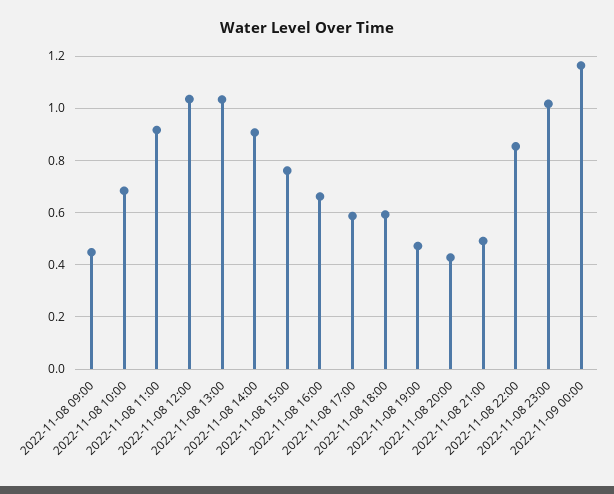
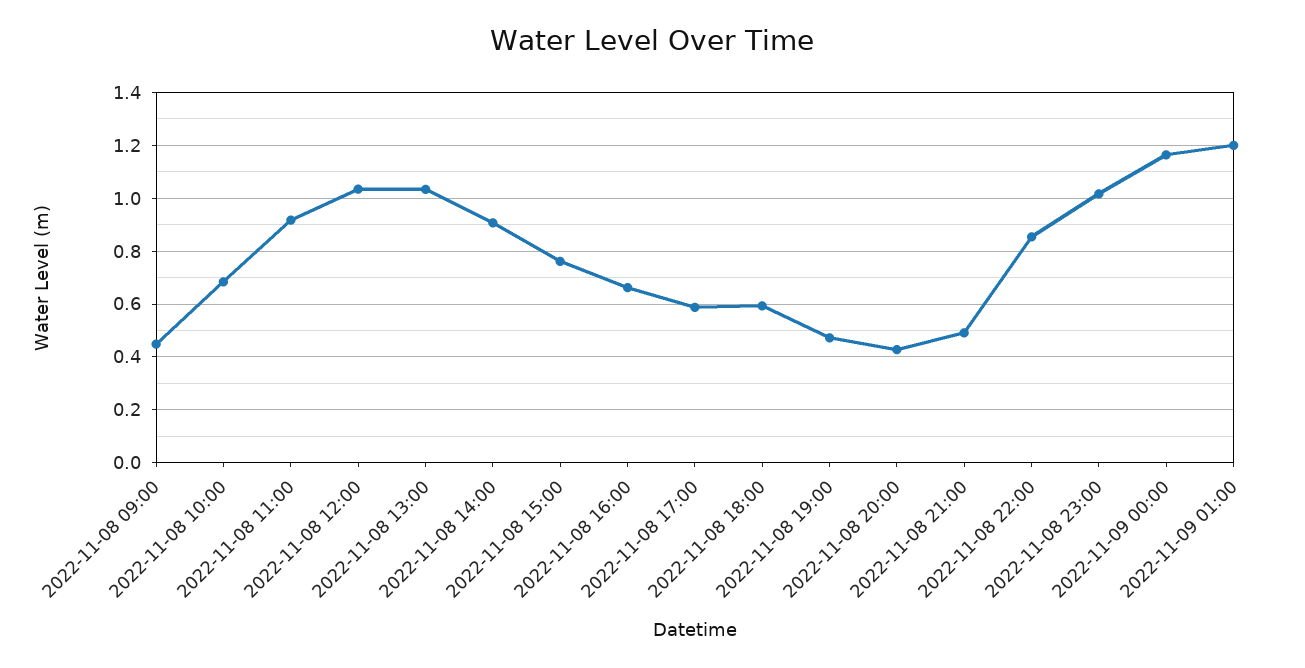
2022-11-09 01:00: none -> 1.2

